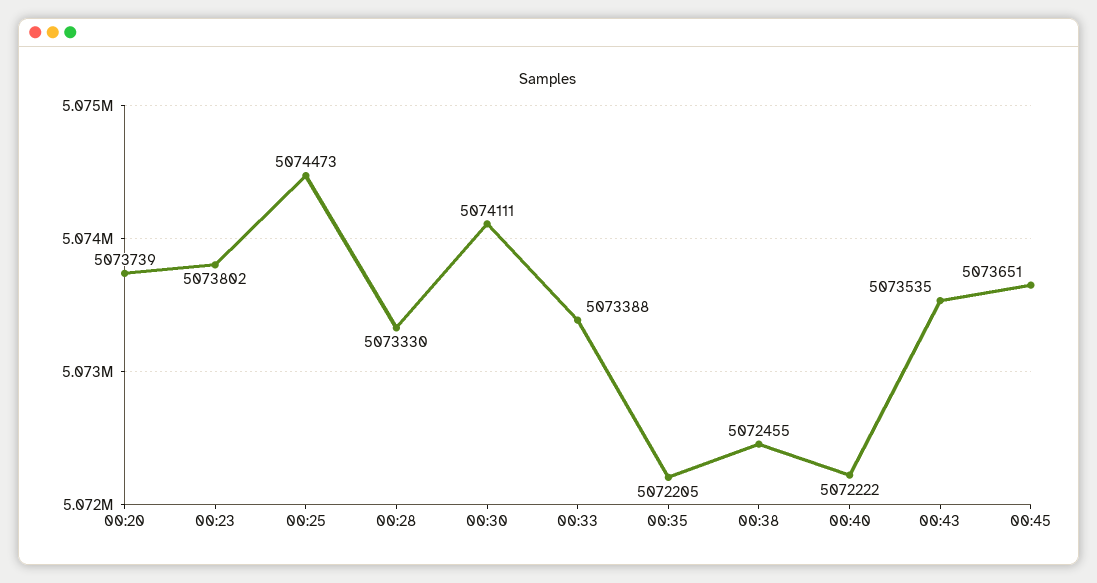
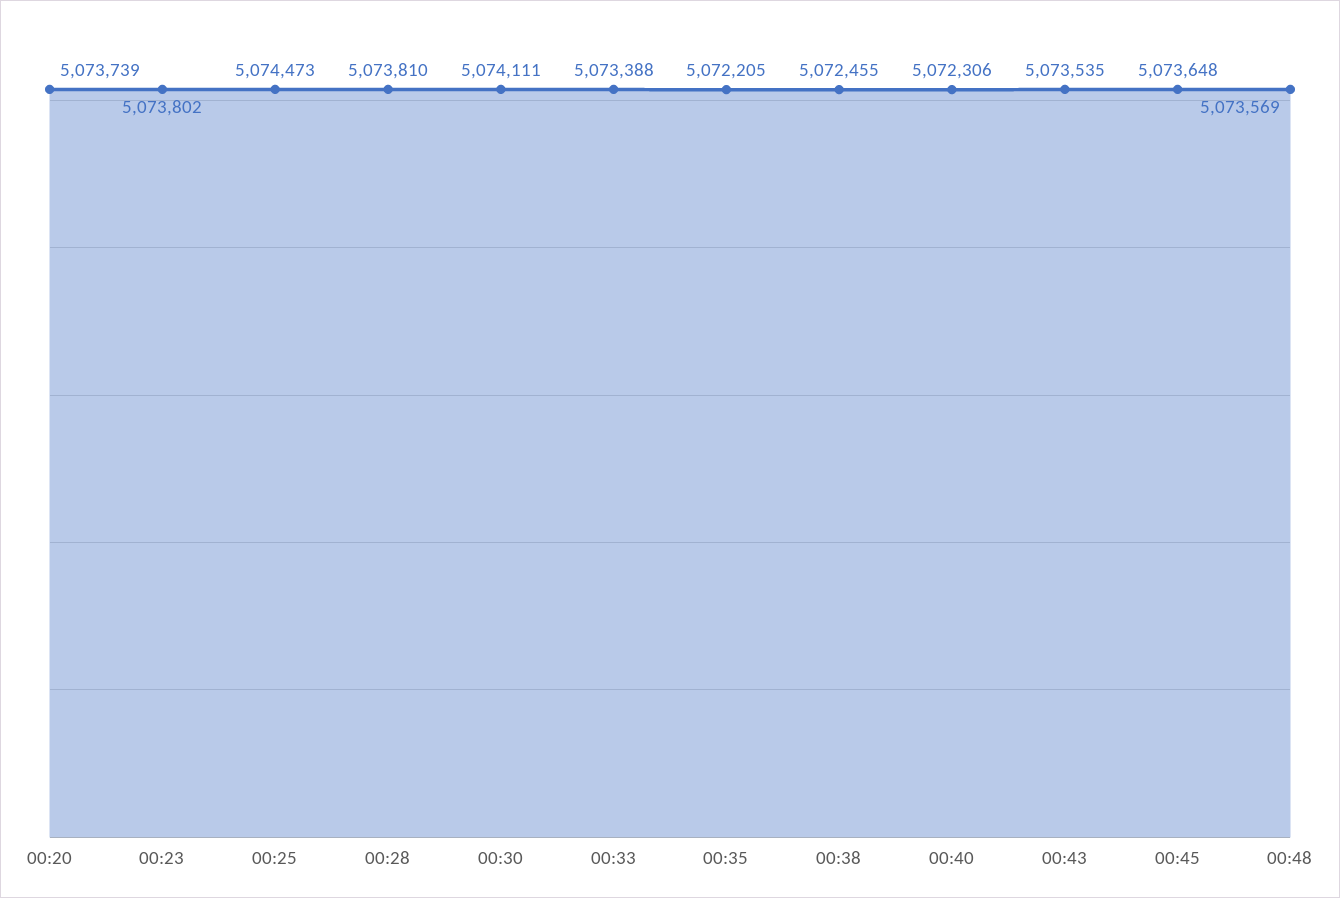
00:28: 5073330 -> 5073810
00:40: 5072222 -> 5072306
00:45: 5073651 -> 5073648
00:48: none -> 5073569

